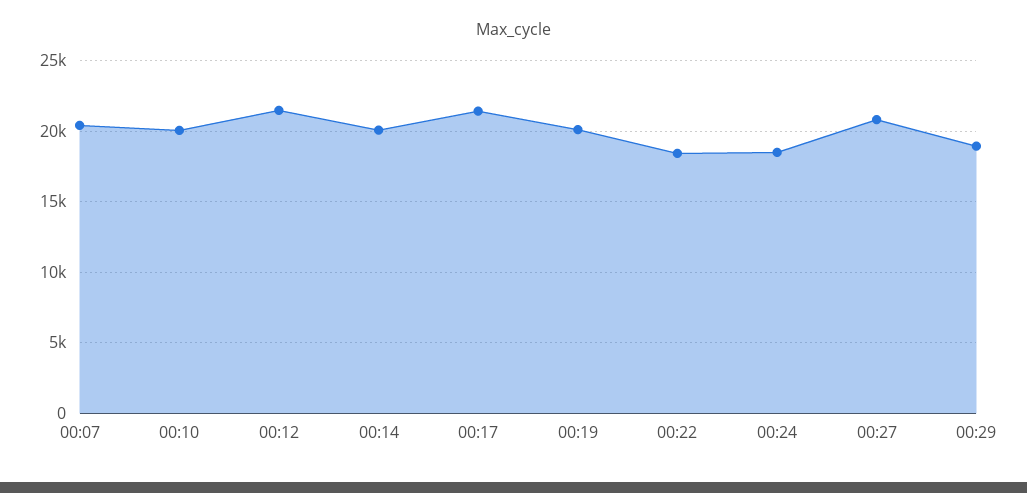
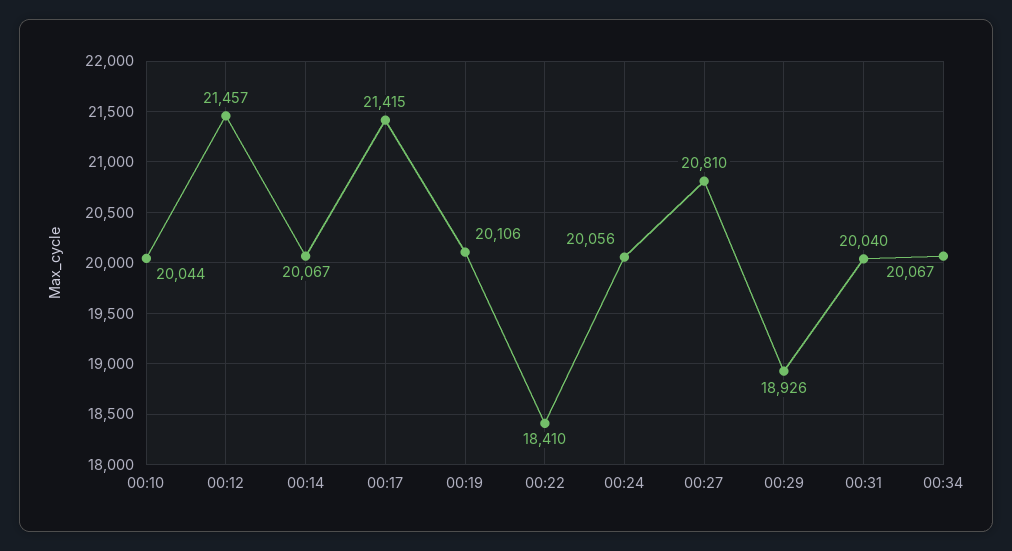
00:07: 20500 -> none
00:24: 18500 -> 20056
00:31: none -> 20040
00:34: none -> 20067

